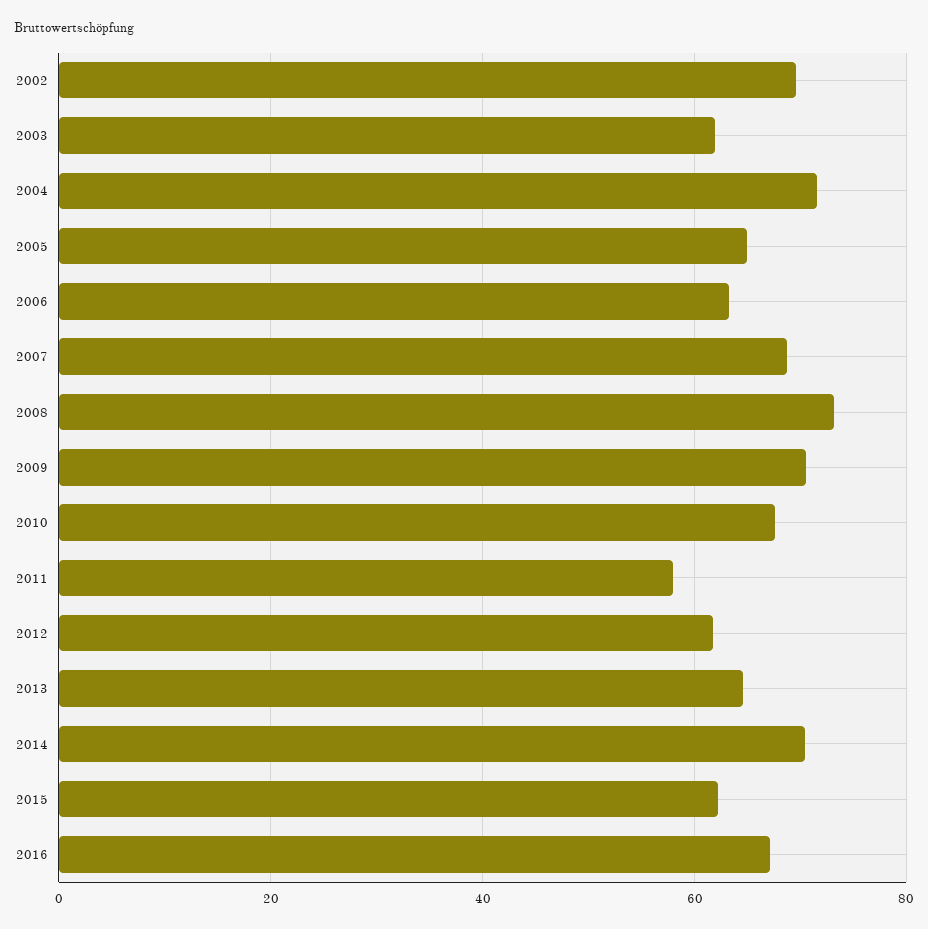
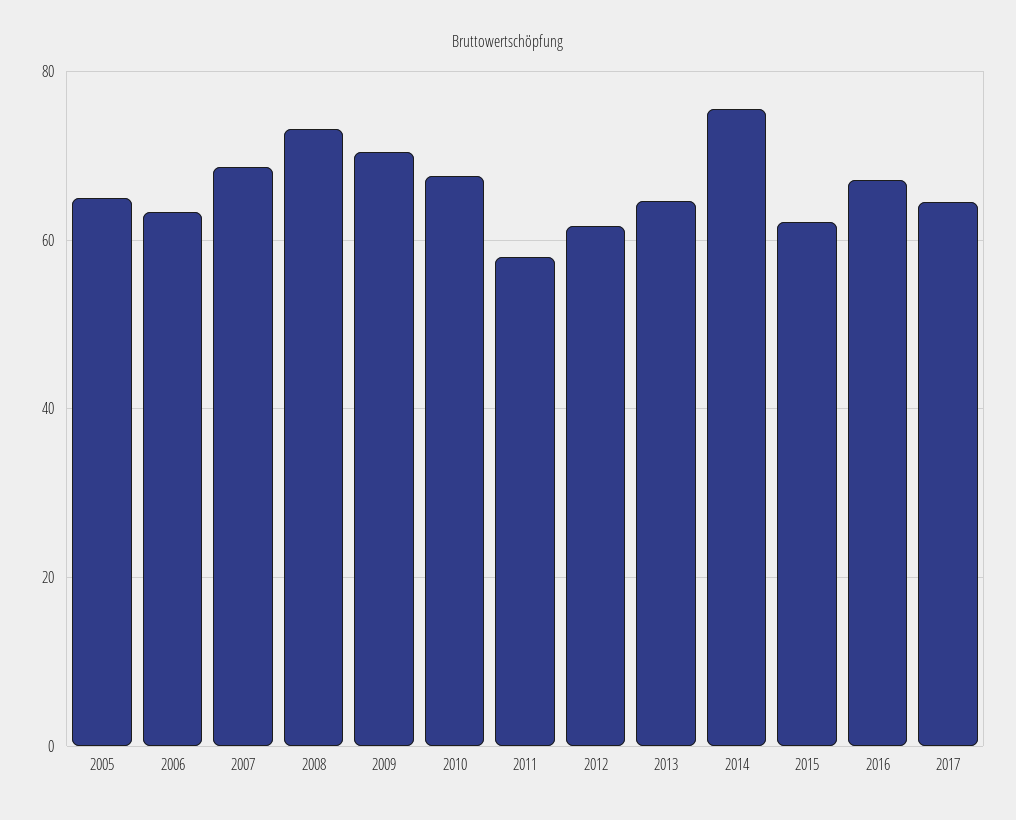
2002: 70 -> none
2003: 62 -> none
2004: 72 -> none
2014: 70 -> 76
2017: none -> 64

